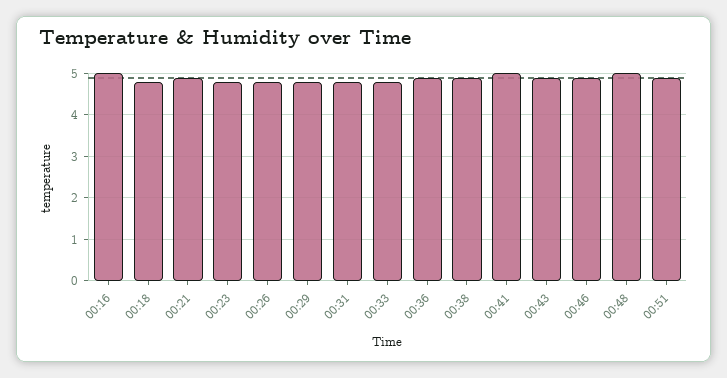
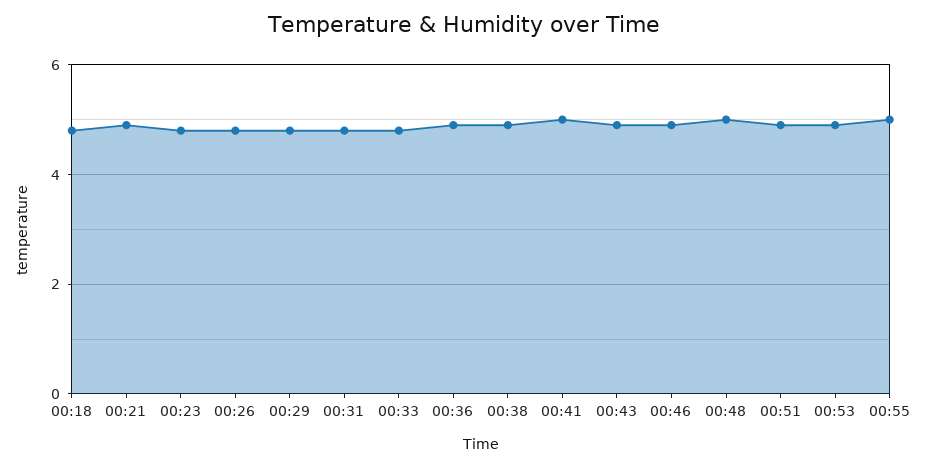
00:16: 5 -> none
00:53: none -> 5
00:55: none -> 5

